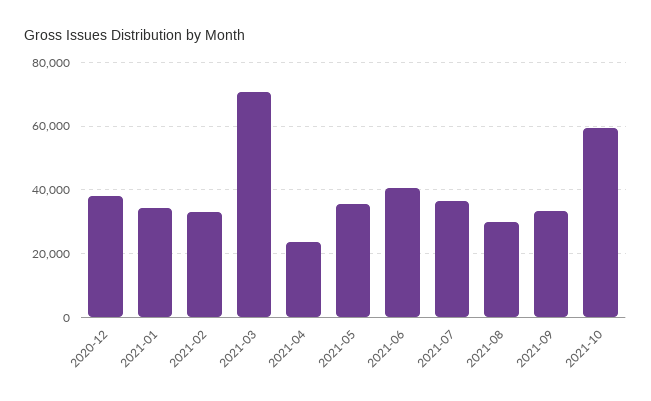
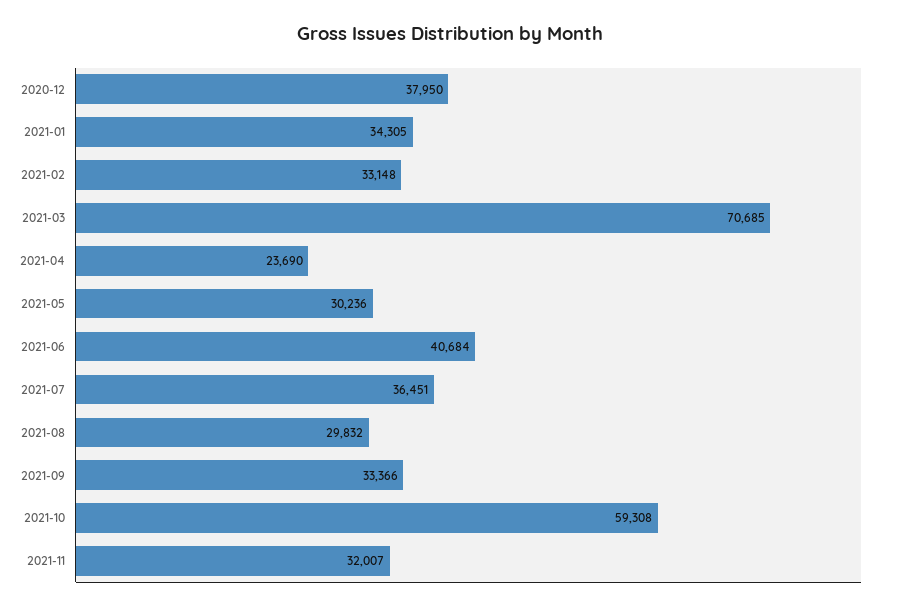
2021-05: 36000 -> 30236
2021-11: none -> 32007

